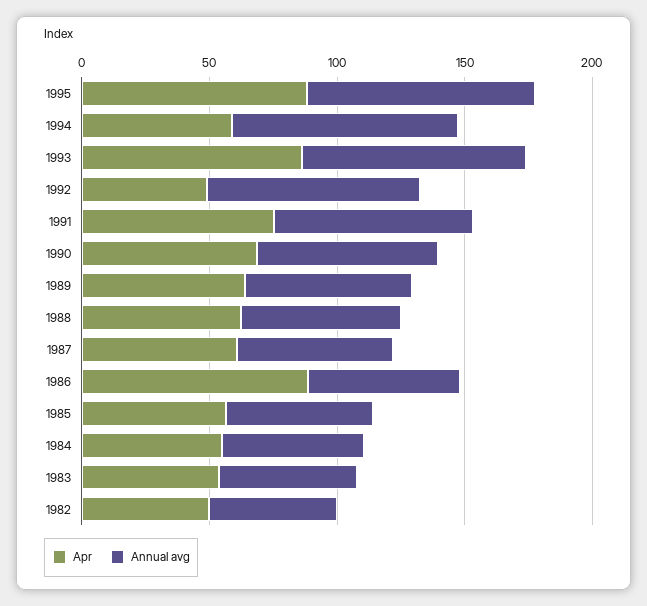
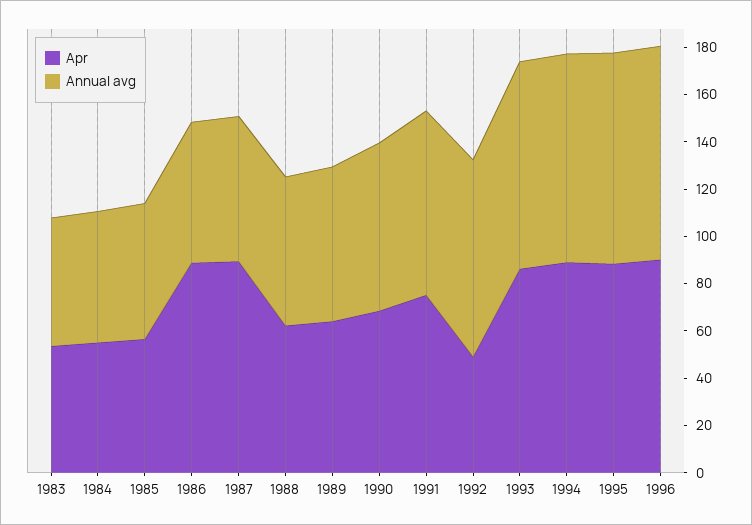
Apr, 1994: 60 -> 90
Apr, 1987: 60 -> 90
Apr, 1982: 50 -> none
Annual avg, 1982: 50 -> none
Apr, 1996: none -> 90
Annual avg, 1996: none -> 90

